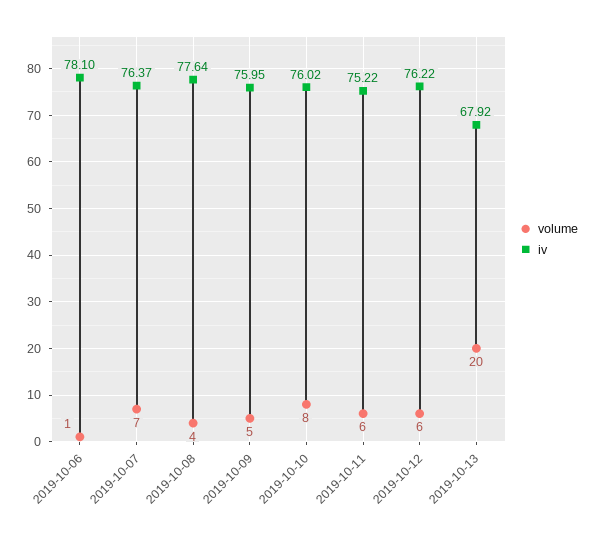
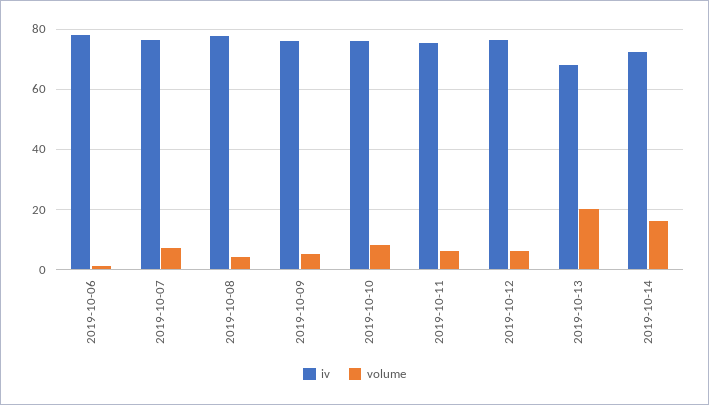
iv, 2019-10-14: none -> 72
volume, 2019-10-14: none -> 16

